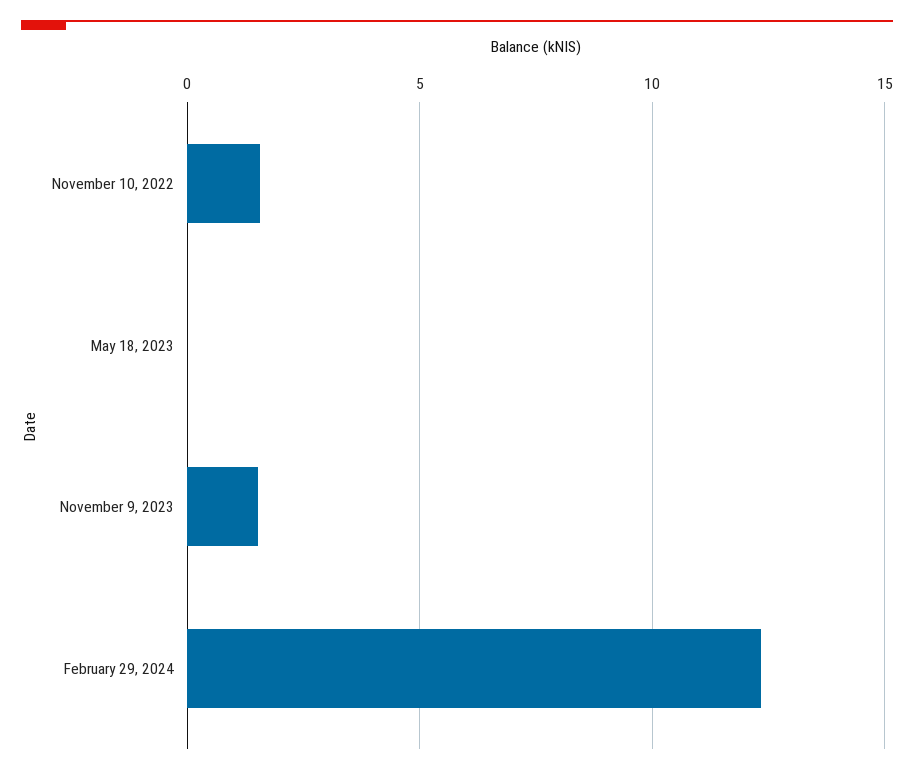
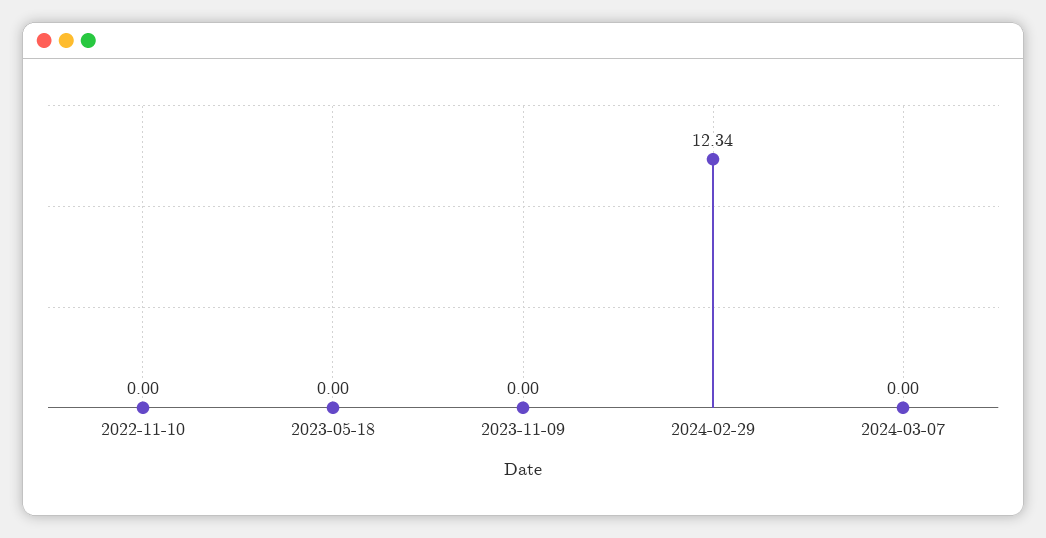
November 10, 2022: 1.5 -> 0
November 9, 2023: 1.5 -> 0
2024-03-07: none -> 0

